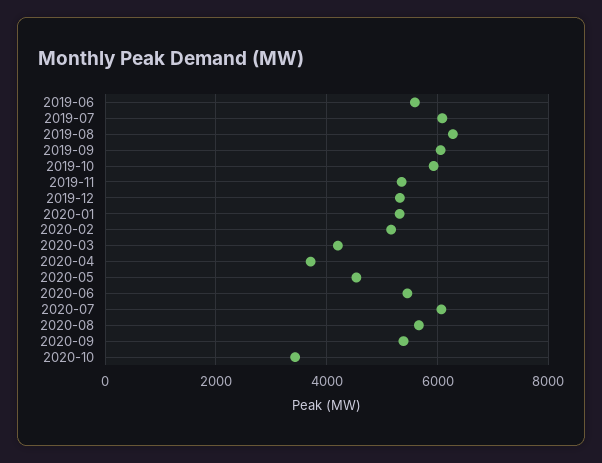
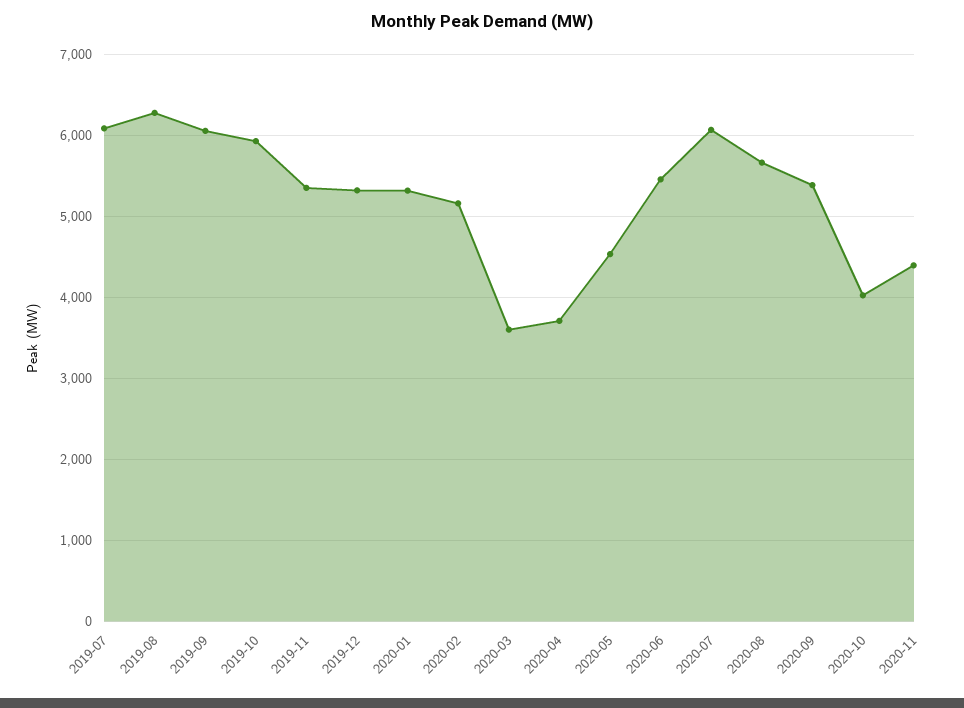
2019-06: 5600 -> none
2020-03: 4200 -> 3600
2020-10: 3400 -> 4000
2020-11: none -> 4400

